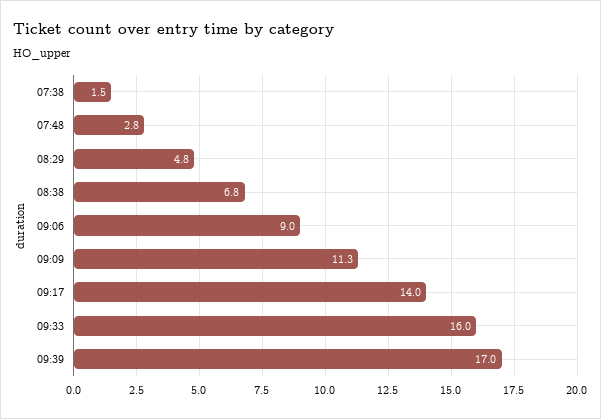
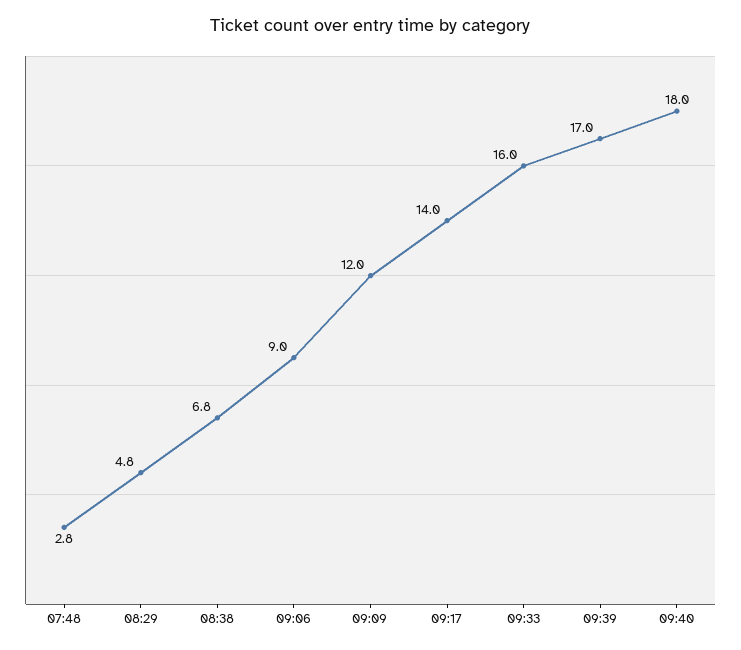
07:38: 1.5 -> none
09:09: 11.3 -> 12
09:40: none -> 18

